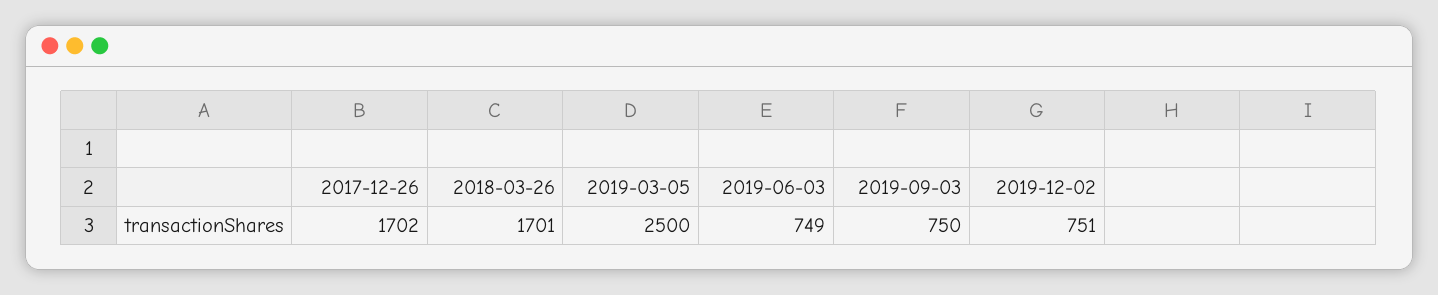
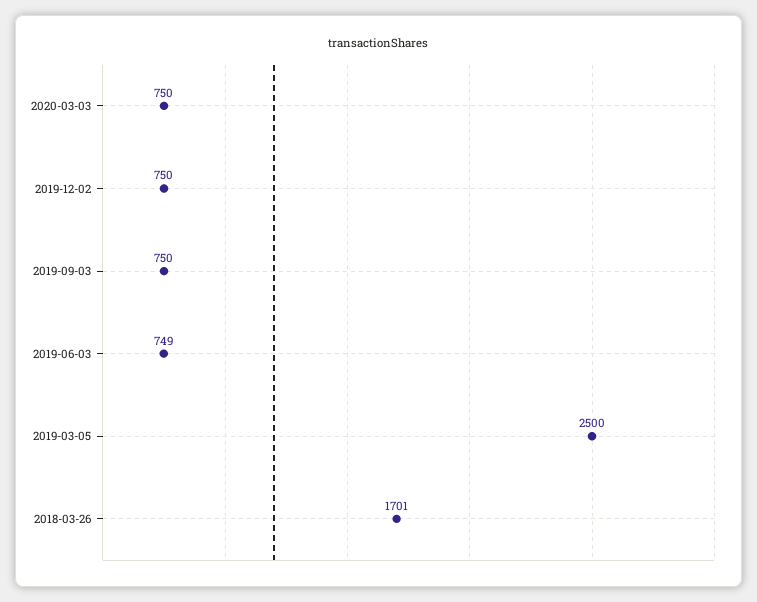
2017-12-26: 1702 -> none
2019-12-02: 751 -> 750
2020-03-03: none -> 750

